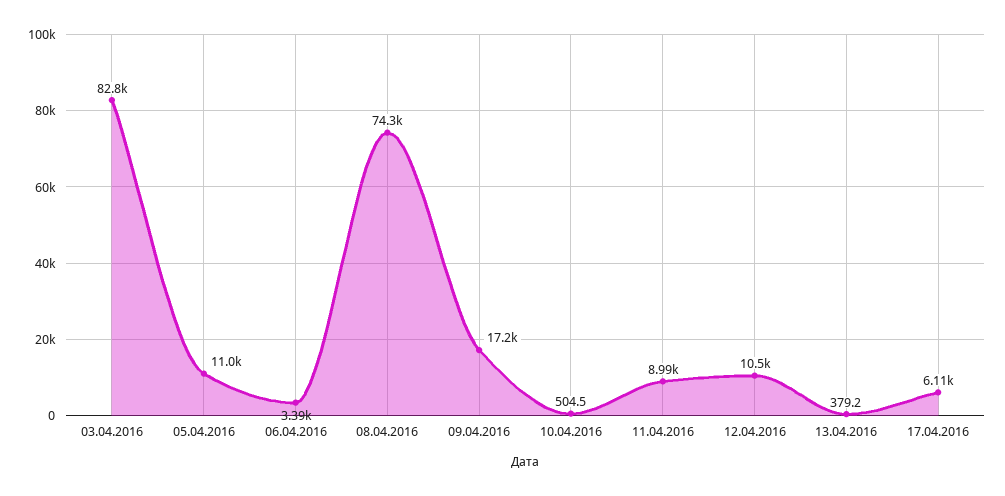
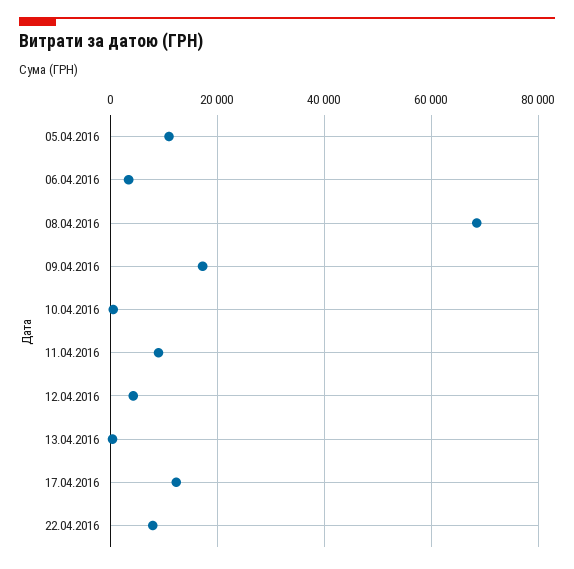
03.04.2016: 82800 -> none
08.04.2016: 74300 -> 68000
12.04.2016: 10500 -> 4000
17.04.2016: 6110 -> 12000
22.04.2016: none -> 8000

